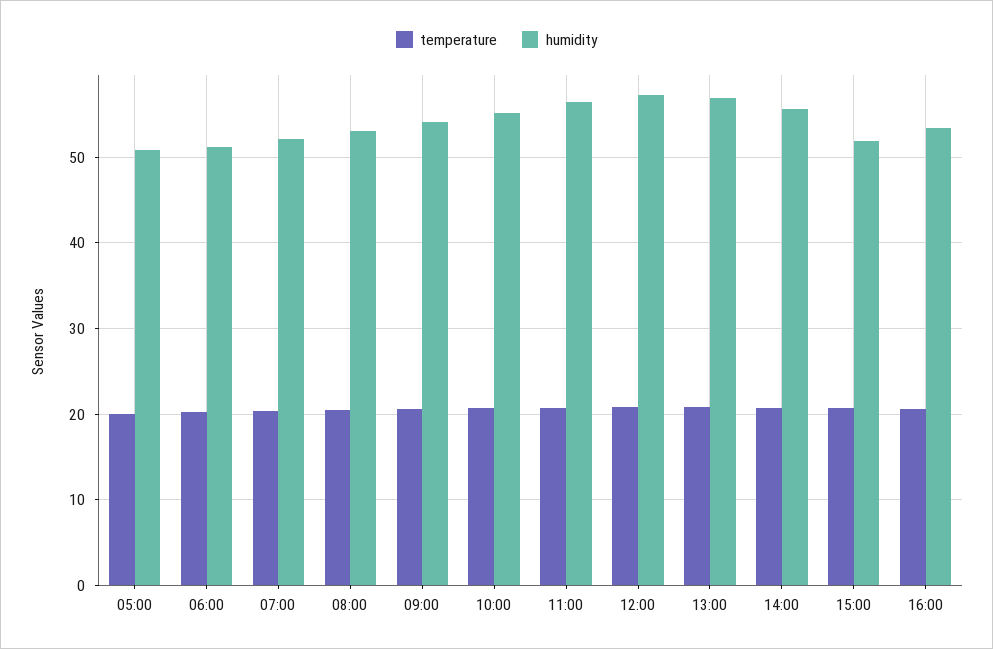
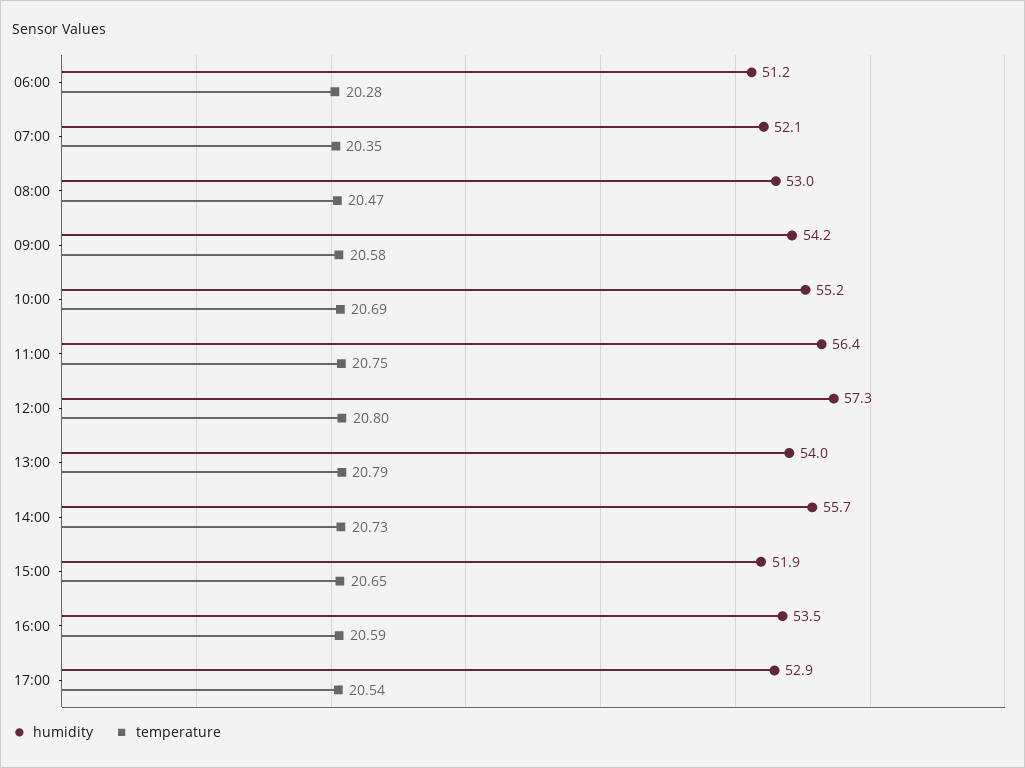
temperature, 05:00: 20 -> none
humidity, 05:00: 51 -> none
humidity, 13:00: 57 -> 54
humidity, 17:00: none -> 52.9
temperature, 17:00: none -> 20.54

